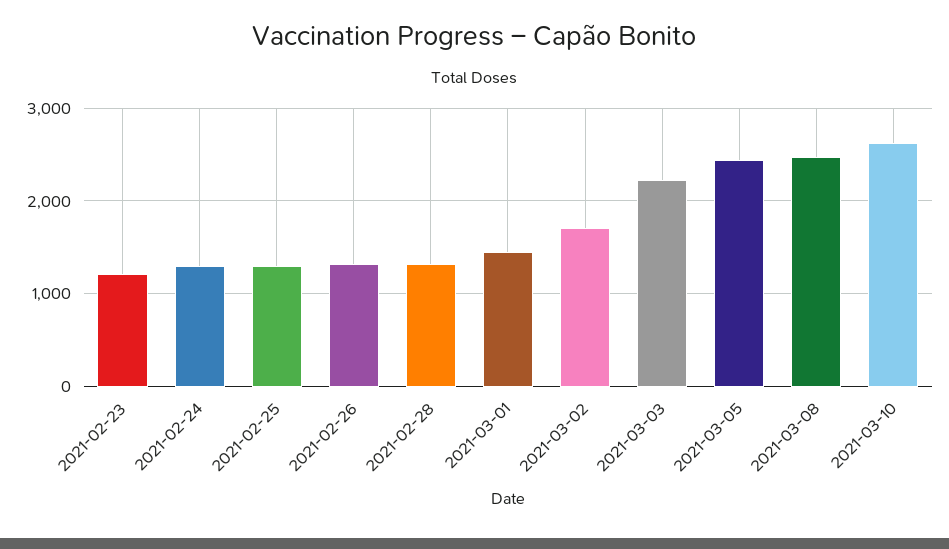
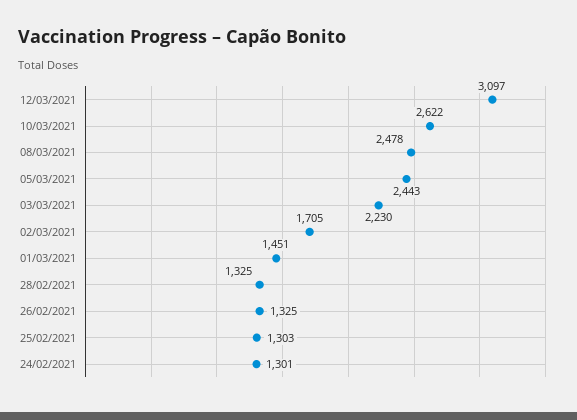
2021-02-23: 1200 -> none
12/03/2021: none -> 3097

